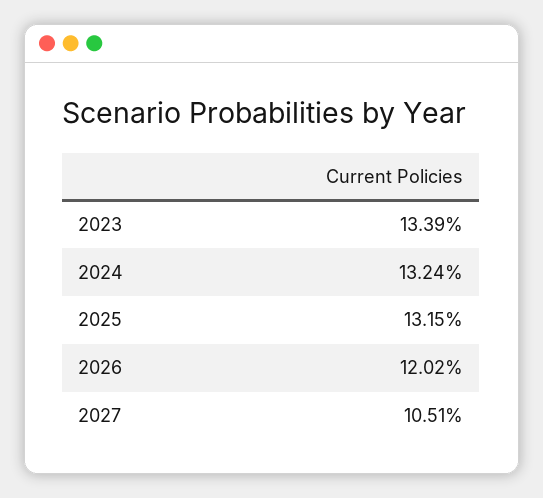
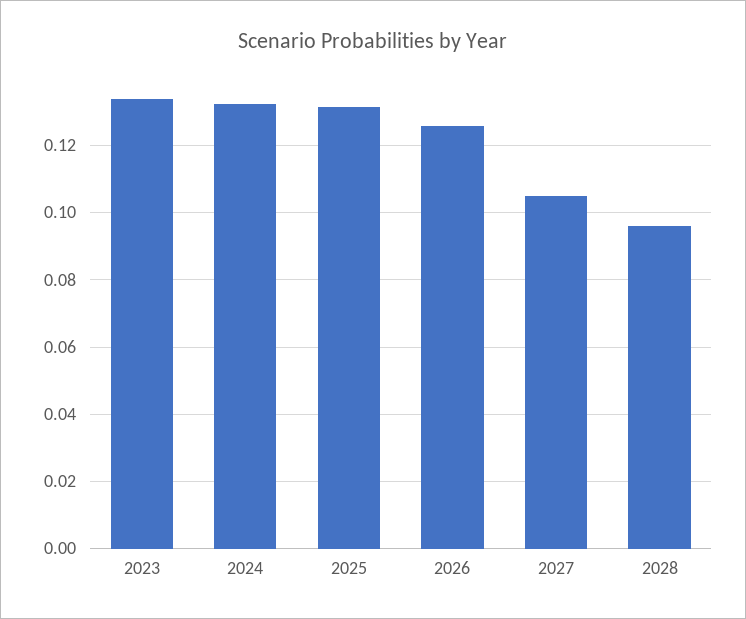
2026: 0.1202 -> 0.126
2028: none -> 0.096

